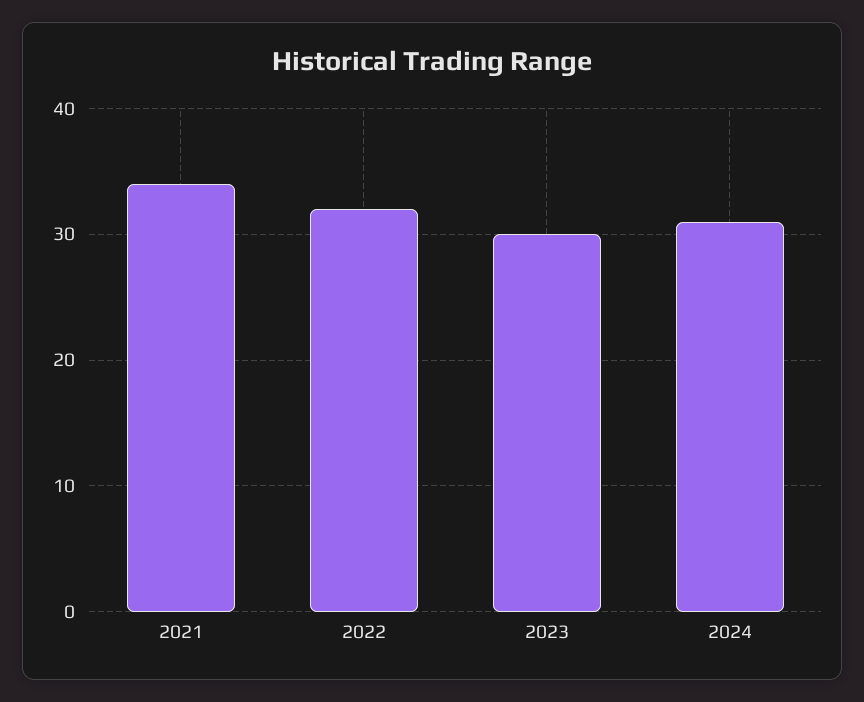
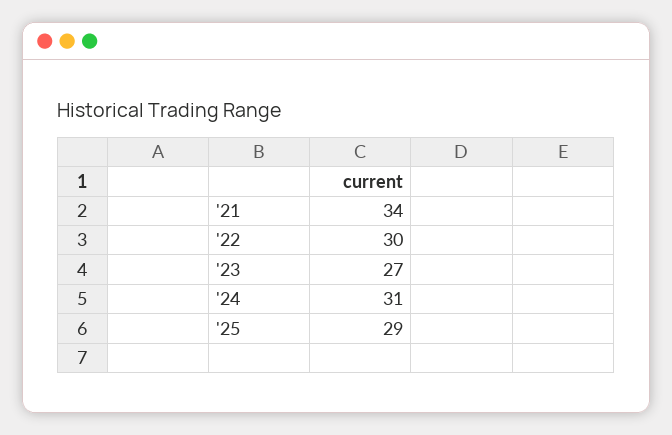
2022: 32 -> 30
2023: 30 -> 27
'25: none -> 29

